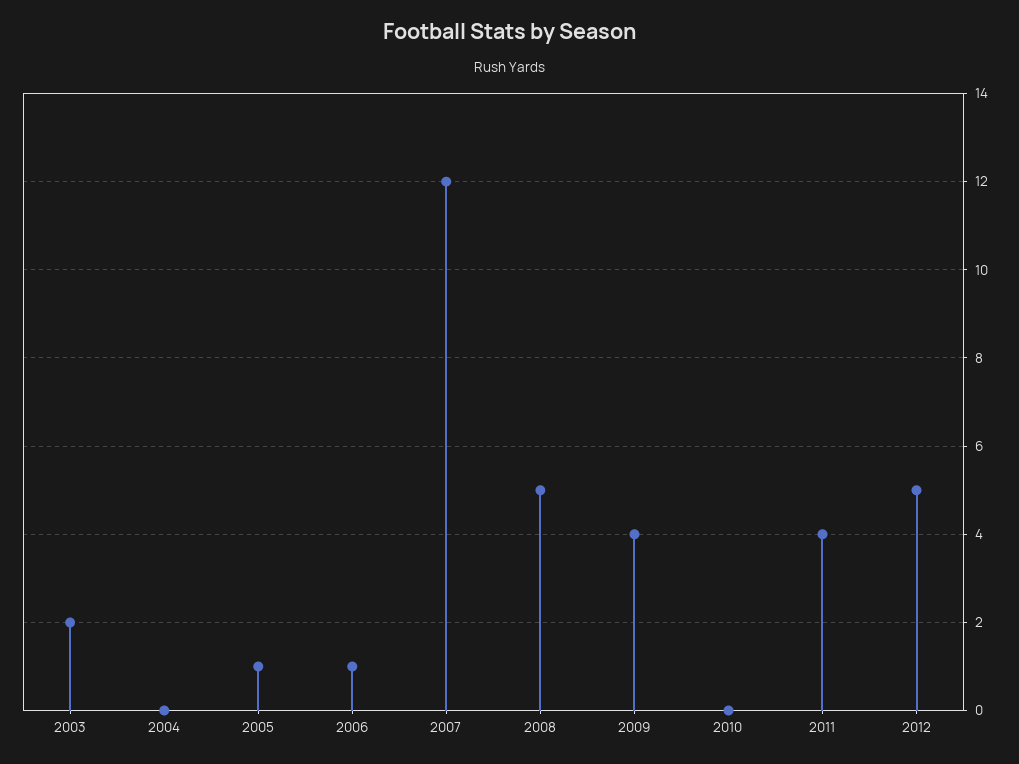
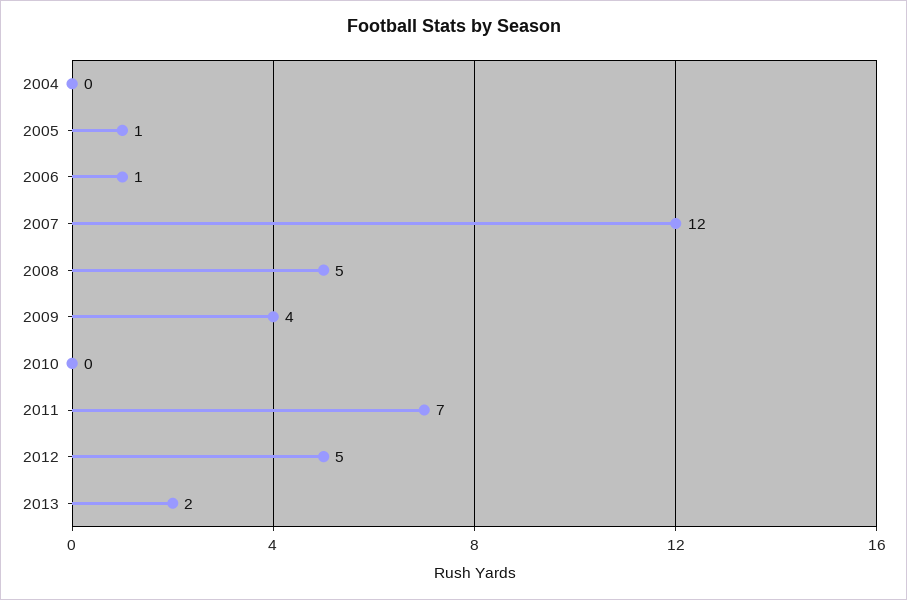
2003: 2 -> none
2011: 4 -> 7
2013: none -> 2

